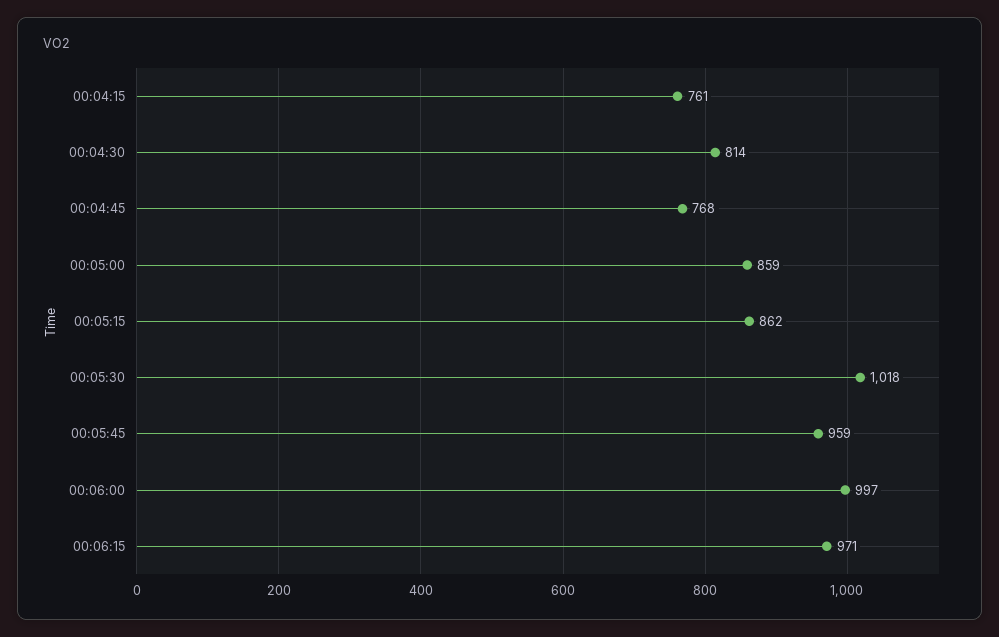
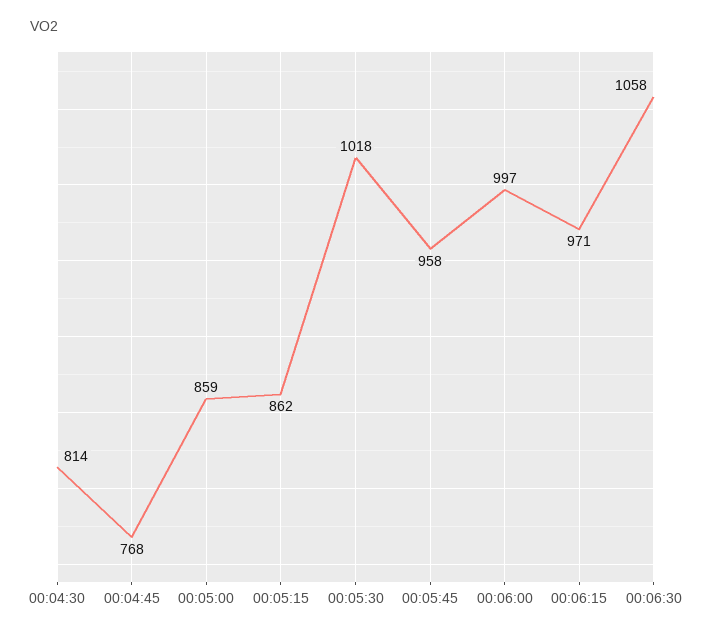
00:04:15: 761 -> none
00:05:45: 959 -> 958
00:06:30: none -> 1058

